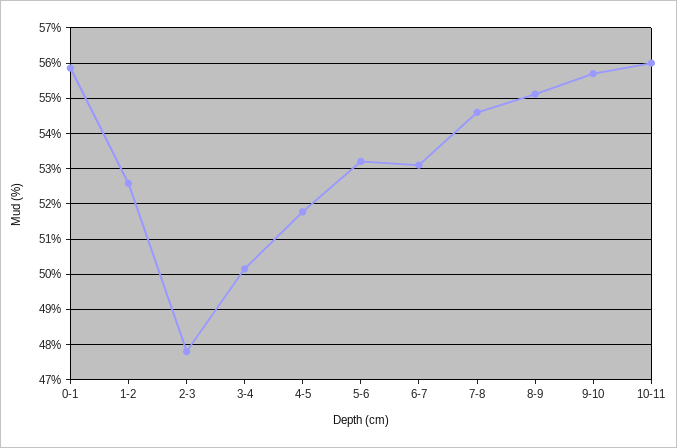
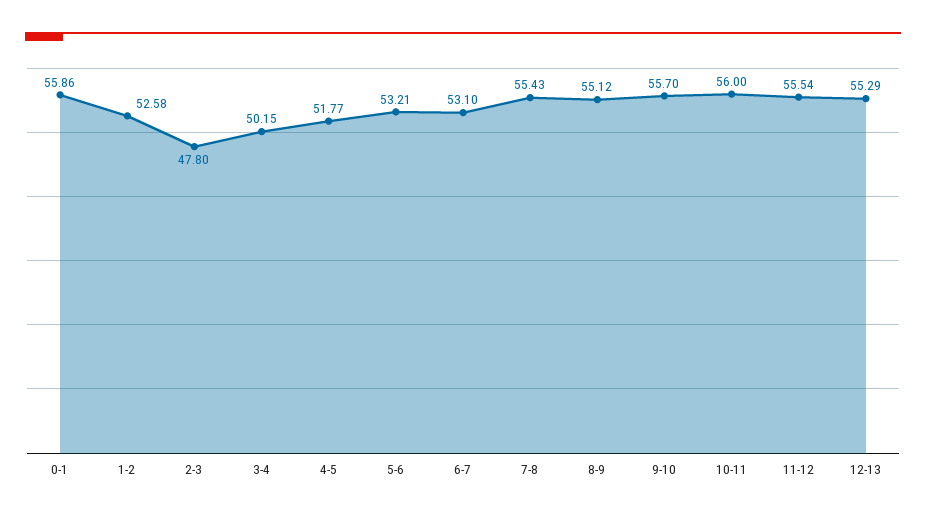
7-8: 54.6 -> 55.43
11-12: none -> 55.54
12-13: none -> 55.29

